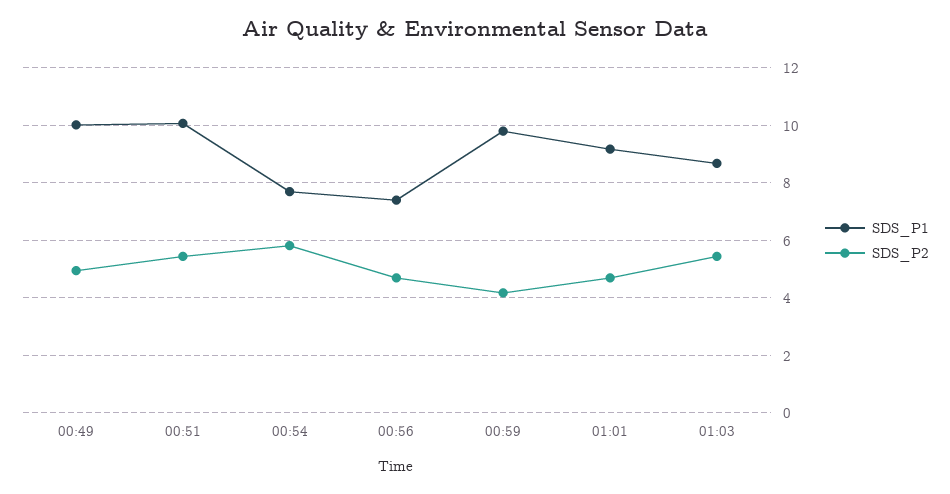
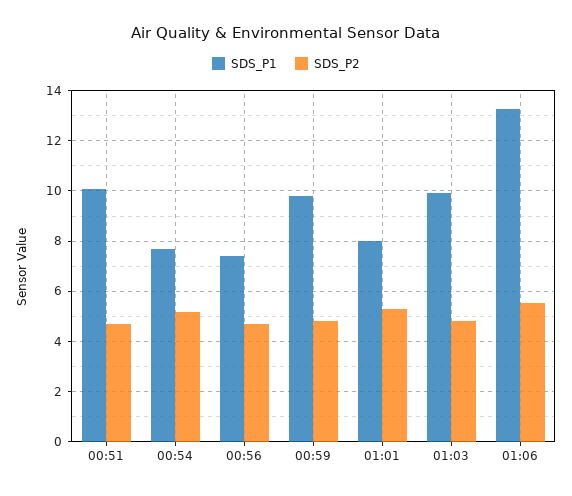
SDS_P1, 00:49: 10 -> none
SDS_P2, 00:49: 5 -> none
SDS_P2, 00:51: 5.5 -> 4.75
SDS_P2, 00:54: 5.75 -> 5.25
SDS_P2, 00:59: 4.25 -> 4.75
SDS_P1, 01:01: 9.25 -> 8
SDS_P2, 01:01: 4.75 -> 5.25
SDS_P1, 01:03: 8.75 -> 10
SDS_P2, 01:03: 5.5 -> 4.75
SDS_P1, 01:06: none -> 13.25
SDS_P2, 01:06: none -> 5.5

